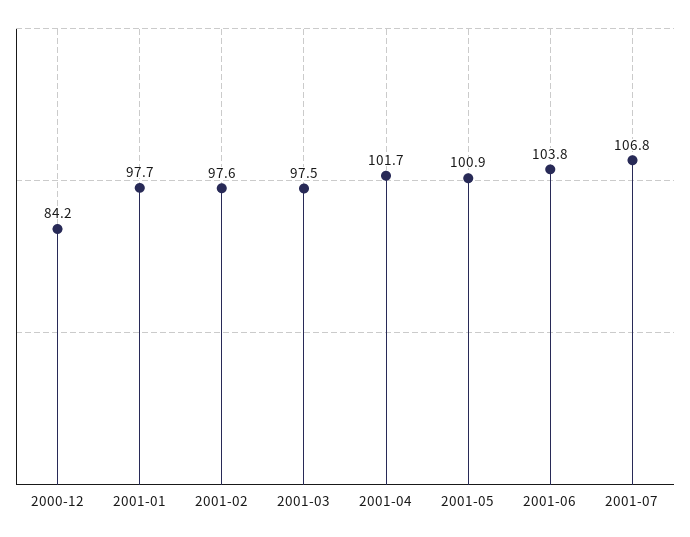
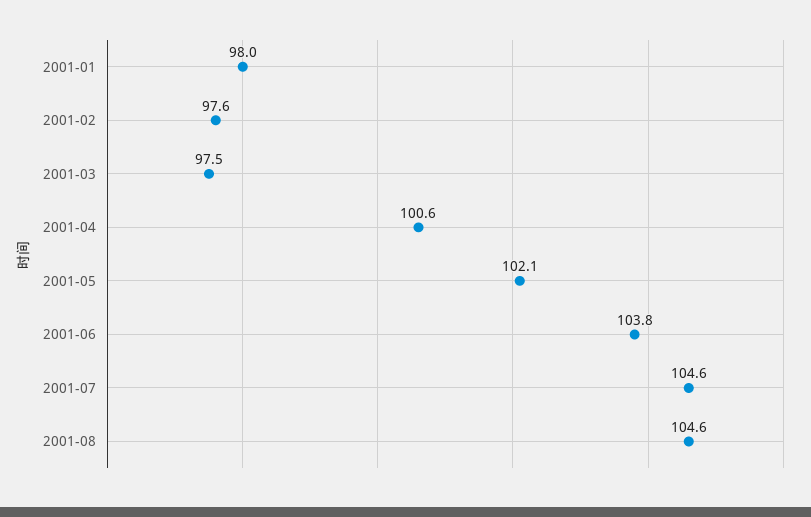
2000-12: 84.2 -> none
2001-01: 97.7 -> 98
2001-04: 101.7 -> 100.6
2001-05: 100.9 -> 102.1
2001-07: 106.8 -> 104.6
2001-08: none -> 104.6

